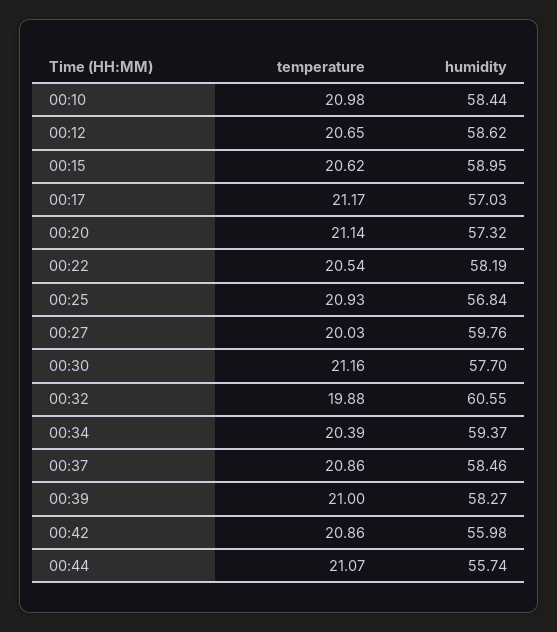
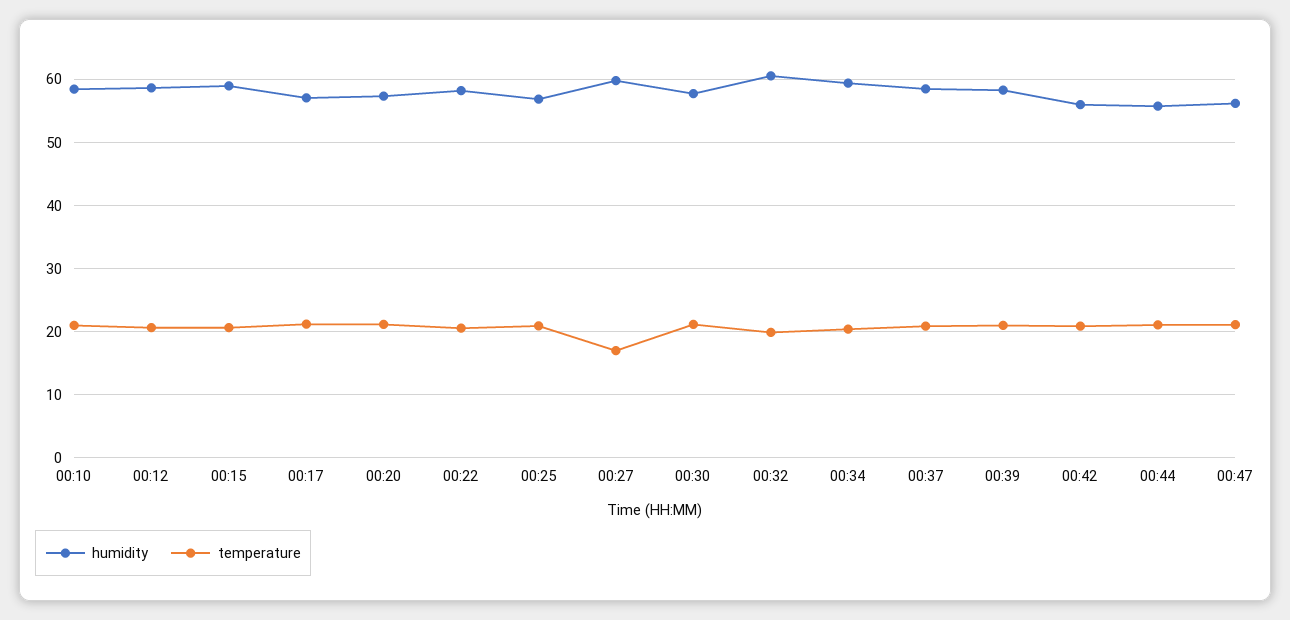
temperature, 00:27: 20.03 -> 17
humidity, 00:47: none -> 56
temperature, 00:47: none -> 21

